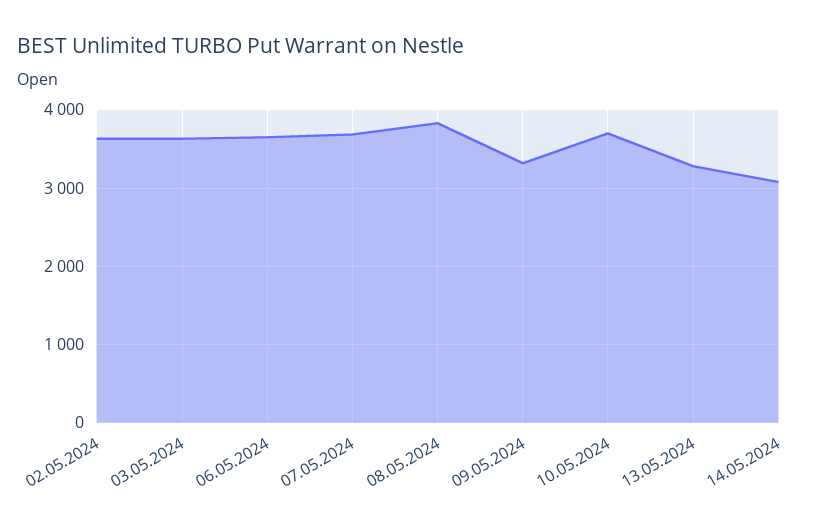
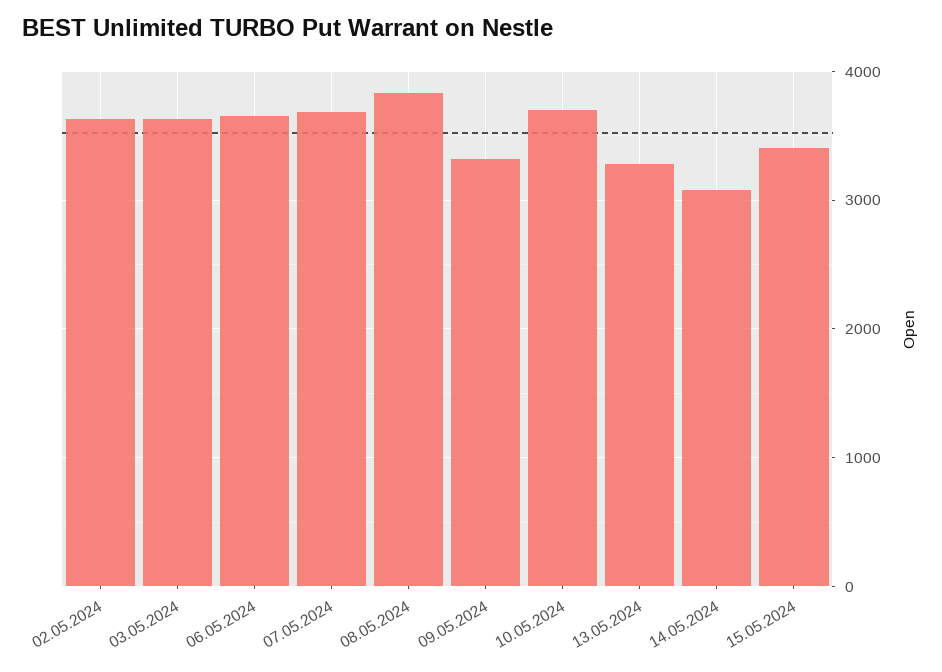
15.05.2024: none -> 3400

